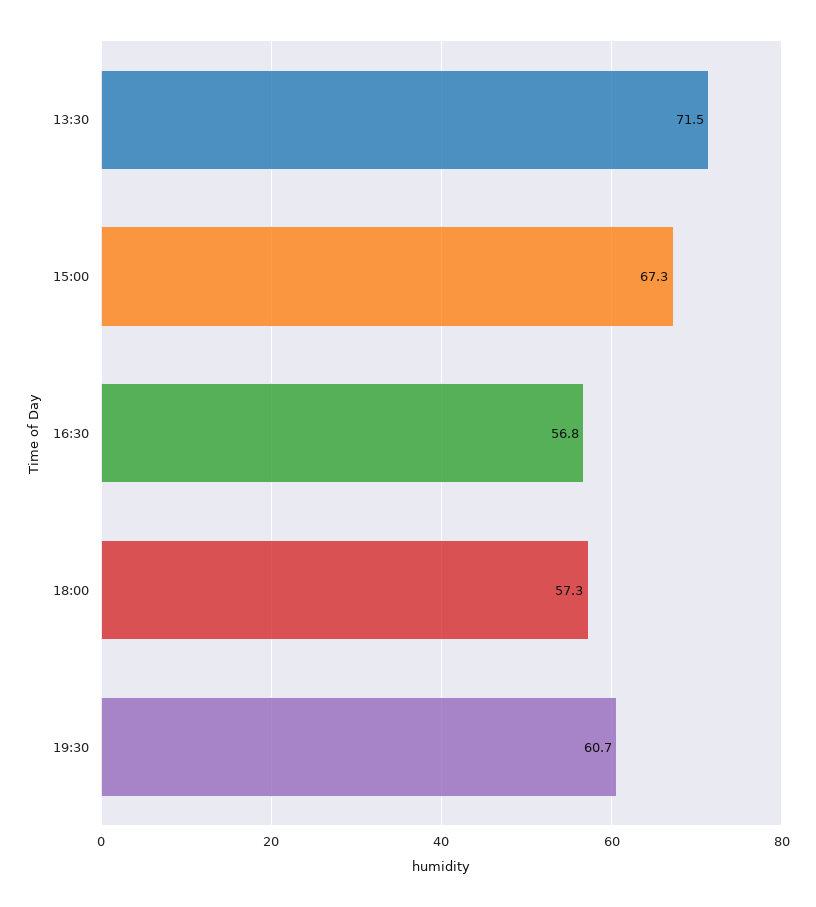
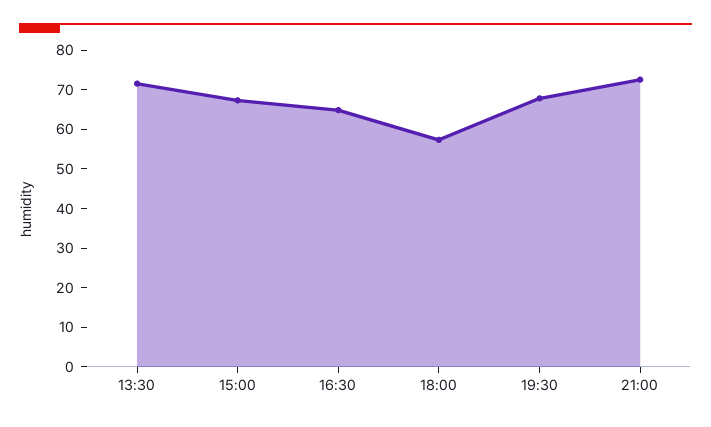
16:30: 56.8 -> 65
19:30: 60.7 -> 67.5
21:00: none -> 72.5

